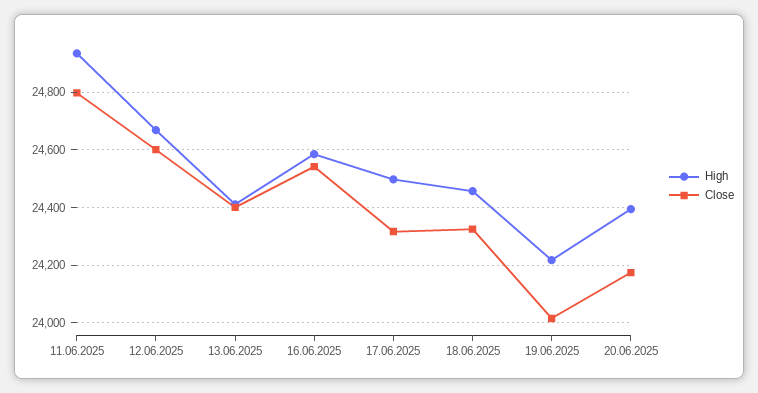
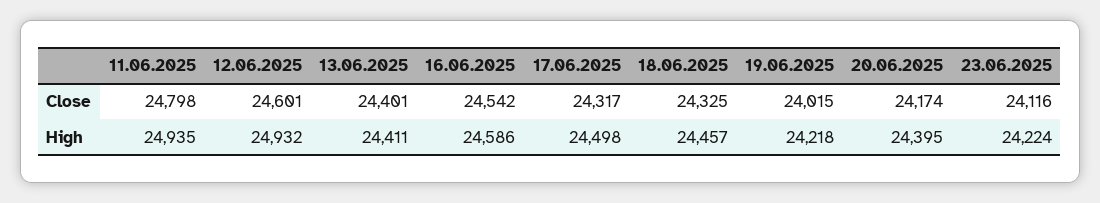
High, 12.06.2025: 24675 -> 24932
Close, 23.06.2025: none -> 24116
High, 23.06.2025: none -> 24224

